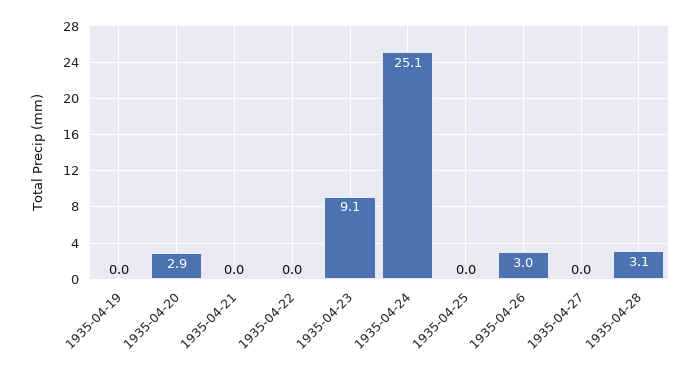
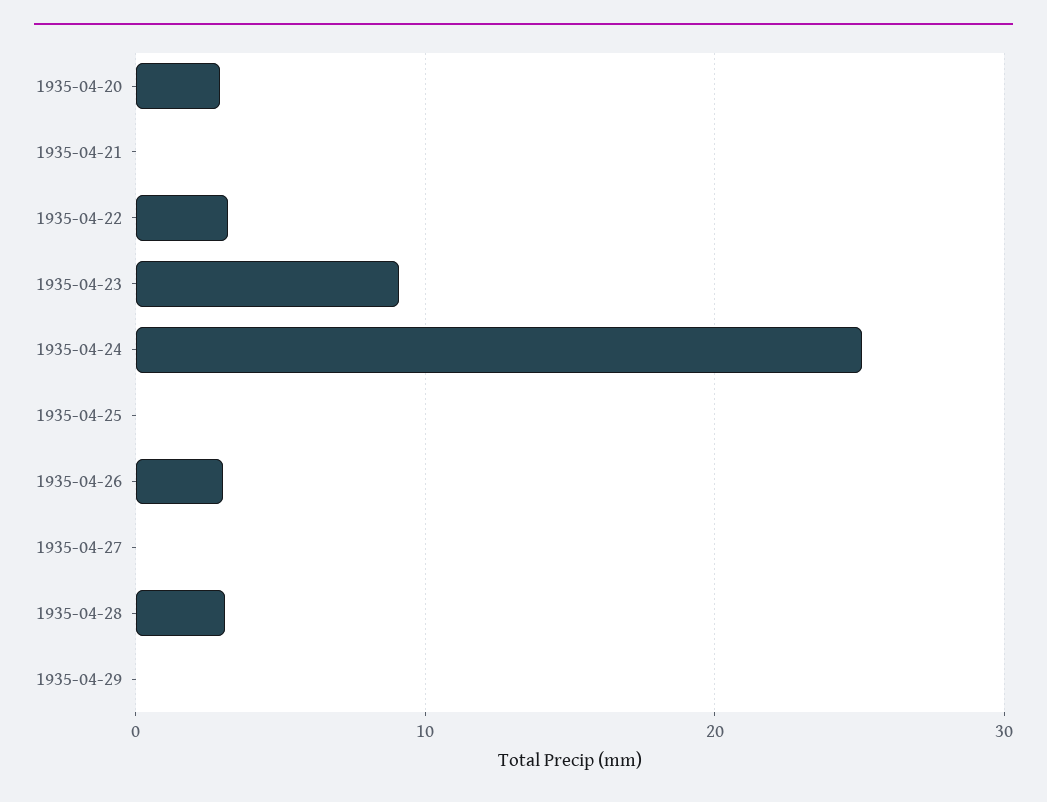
1935-04-19: 0 -> none
1935-04-22: 0 -> 3
1935-04-29: none -> 0

